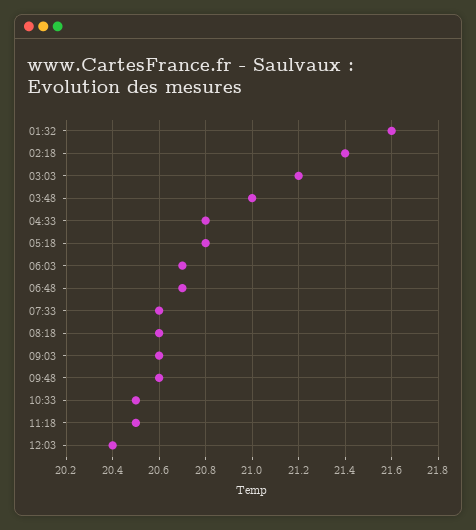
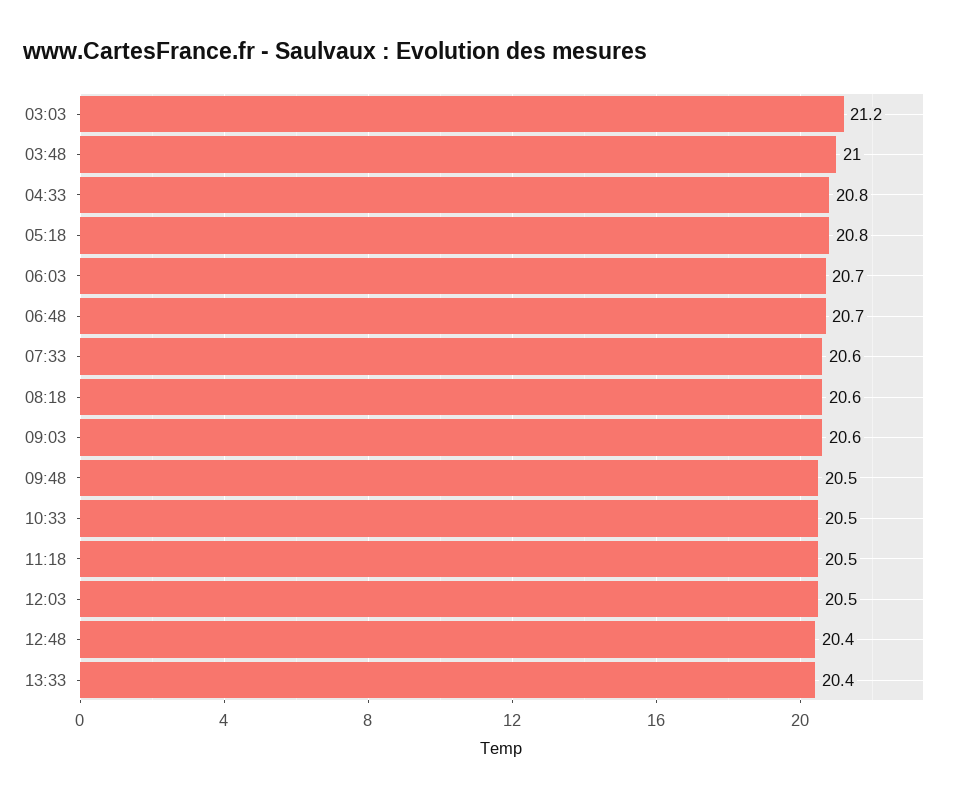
01:32: 21.6 -> none
02:18: 21.4 -> none
09:48: 20.6 -> 20.5
12:03: 20.4 -> 20.5
12:48: none -> 20.4
13:33: none -> 20.4

